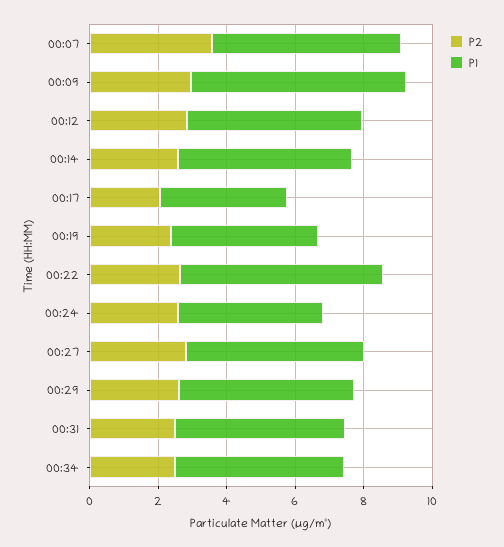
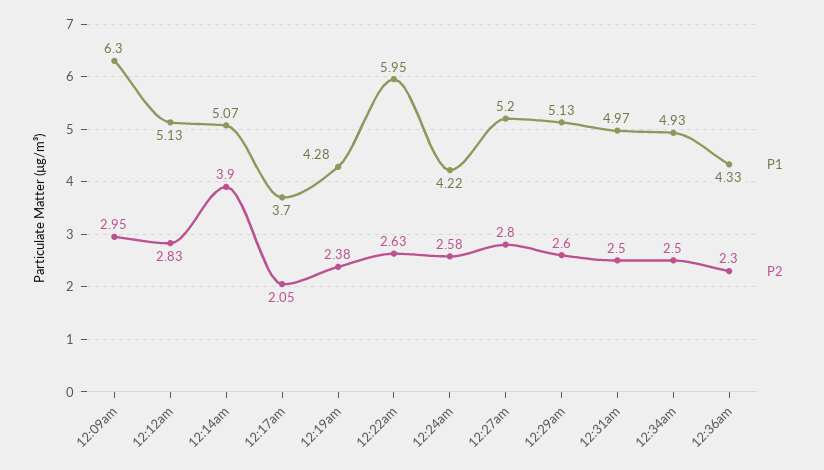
P2, 00:07: 3.5 -> none
P1, 00:07: 5.5 -> none
P2, 00:14: 2.5 -> 3.9
P1, 12:36am: none -> 4.33
P2, 12:36am: none -> 2.3

